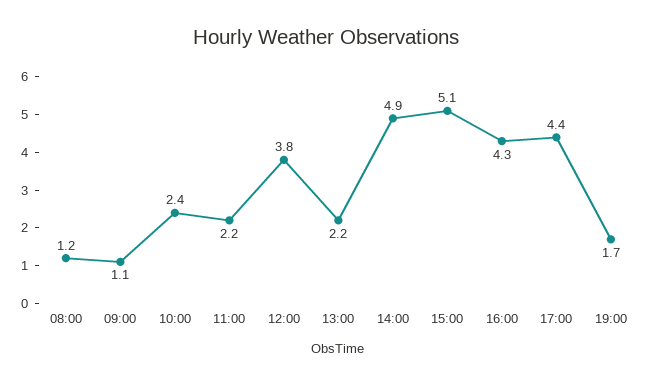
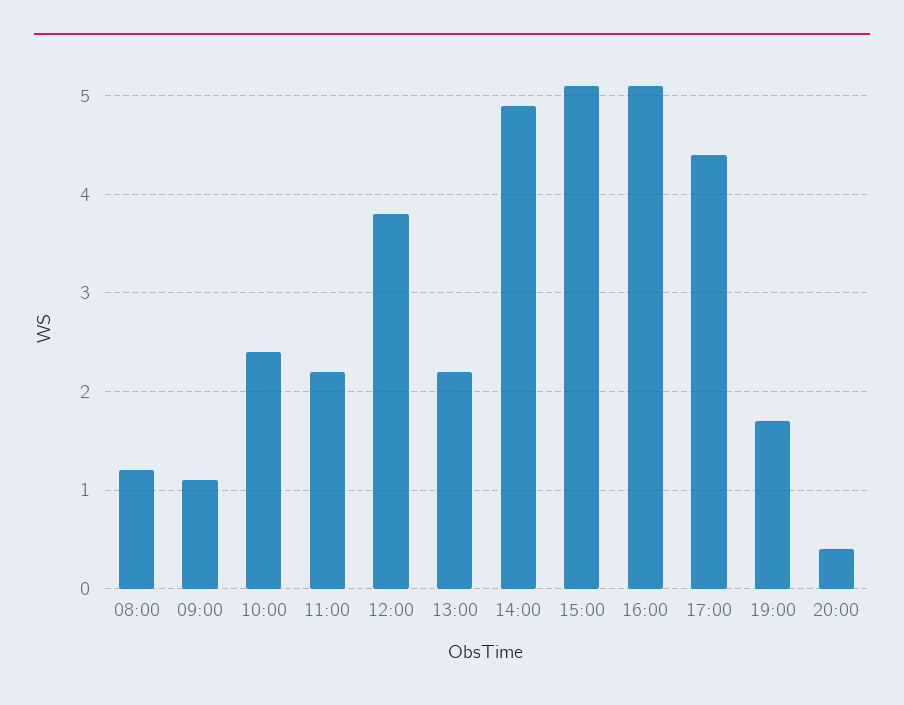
16:00: 4.3 -> 5.1
20:00: none -> 0.4

